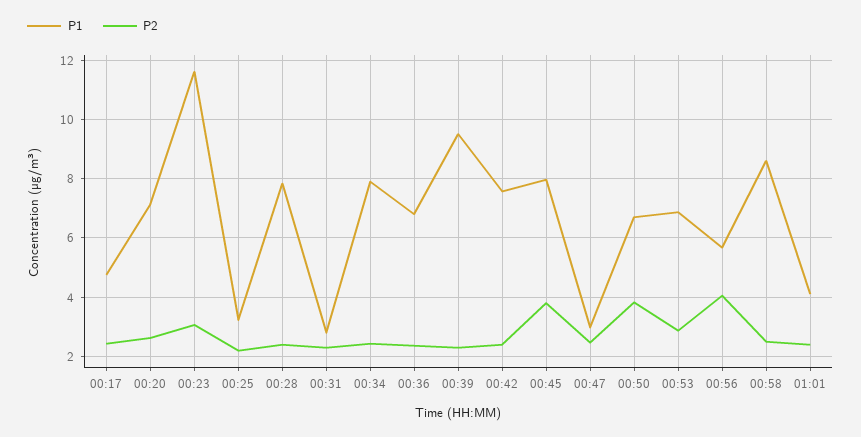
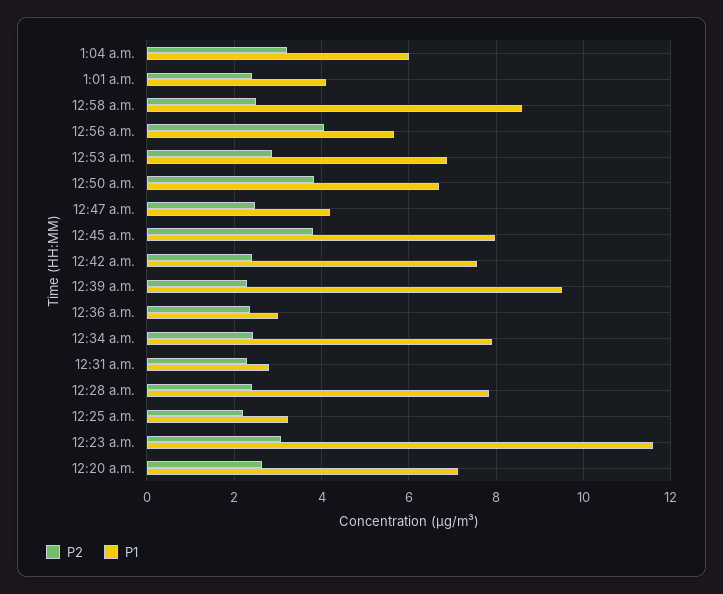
P1, 00:17: 4.75 -> none
P2, 00:17: 2.5 -> none
P1, 00:36: 6.75 -> 3
P1, 00:47: 3 -> 4.2
P2, 1:04 a.m.: none -> 3.2
P1, 1:04 a.m.: none -> 6

